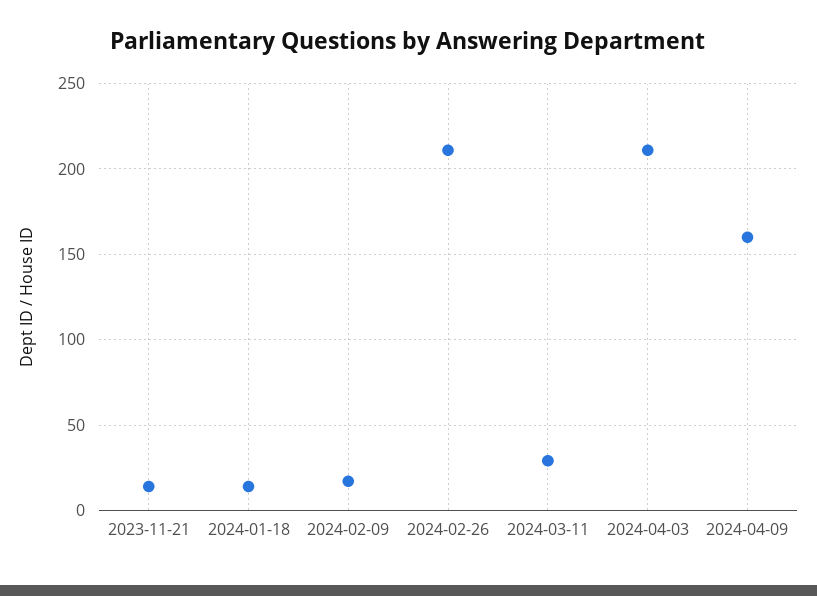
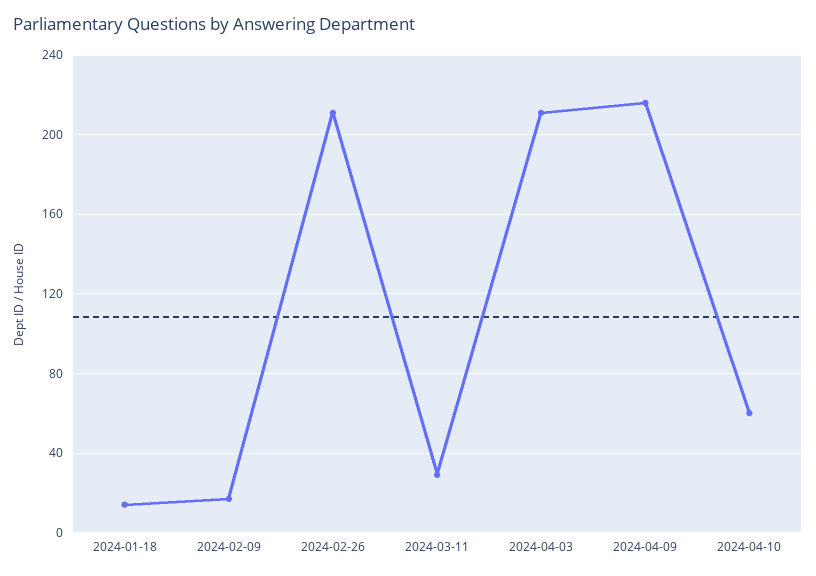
2023-11-21: 15 -> none
2024-04-09: 160 -> 215
2024-04-10: none -> 60

